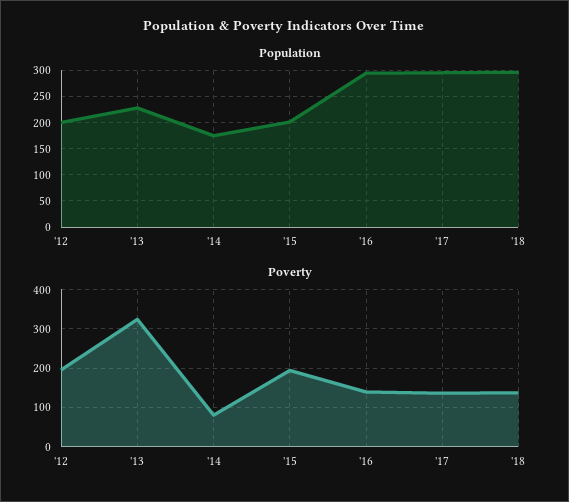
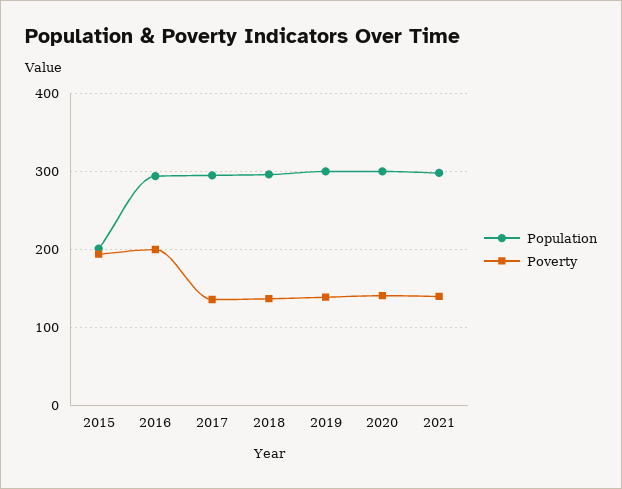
Population, '12: 200 -> none
Population, '13: 225 -> none
Population, '14: 175 -> none
Poverty, '12: 200 -> none
Poverty, '13: 320 -> none
Poverty, '14: 80 -> none
Poverty, '16: 140 -> 200
Population, 2019: none -> 300
Poverty, 2019: none -> 140
Population, 2020: none -> 300
Poverty, 2020: none -> 140
Population, 2021: none -> 300
Poverty, 2021: none -> 140

